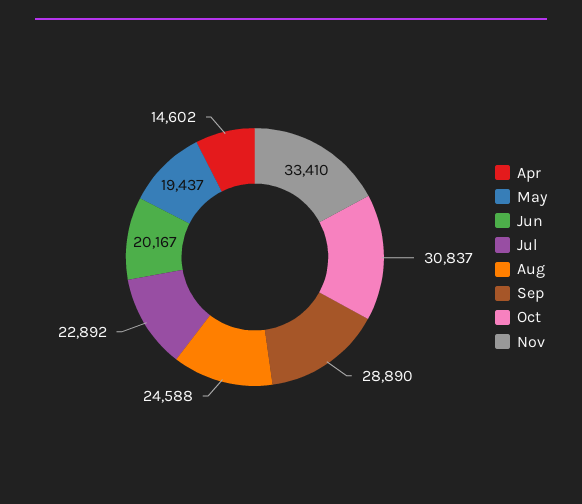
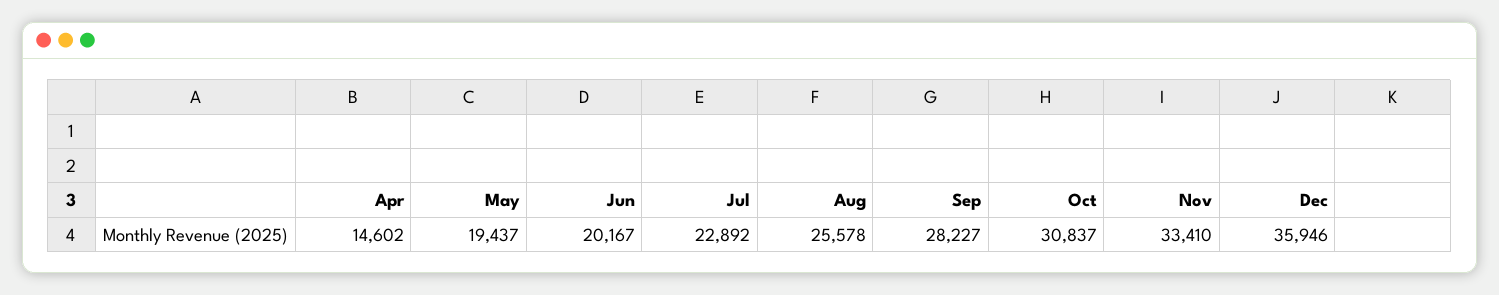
Aug: 24588 -> 25578
Sep: 28890 -> 28227
Dec: none -> 35946

